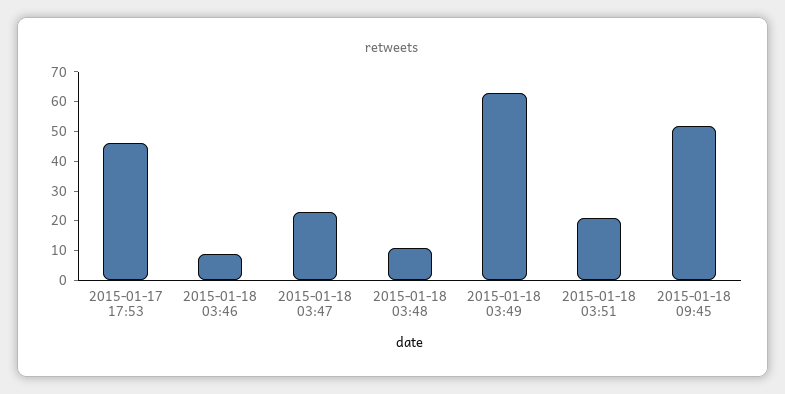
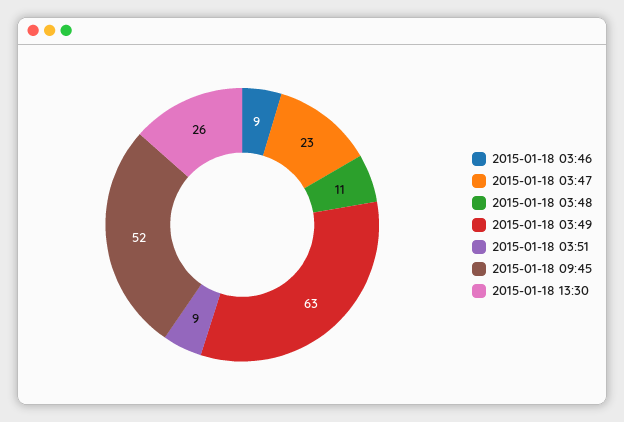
2015-01-17 17:53: 45 -> none
2015-01-18 03:51: 20 -> 9
2015-01-18 13:30: none -> 26

